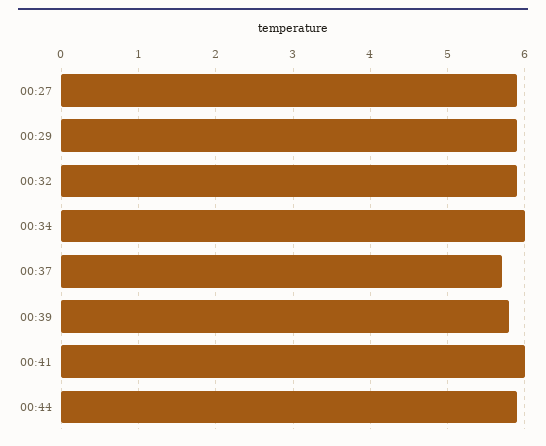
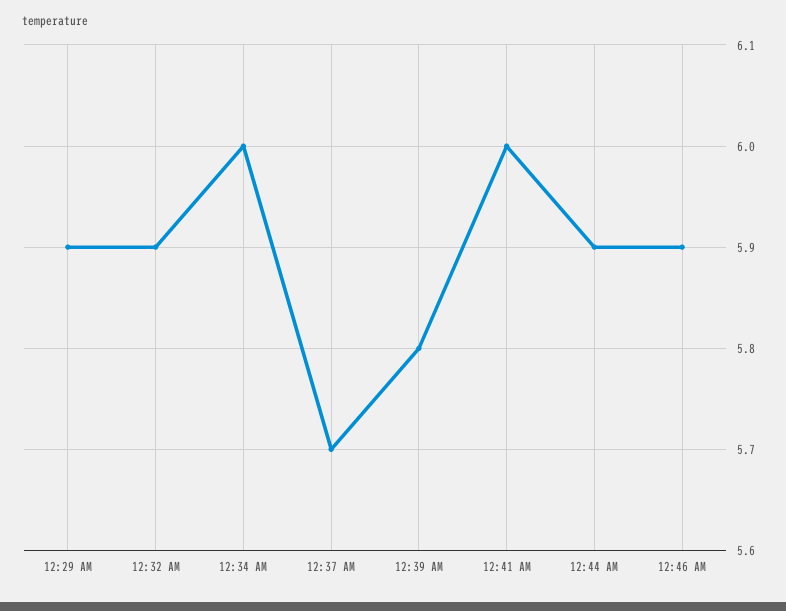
00:27: 5.9 -> none
12:46 AM: none -> 5.9

